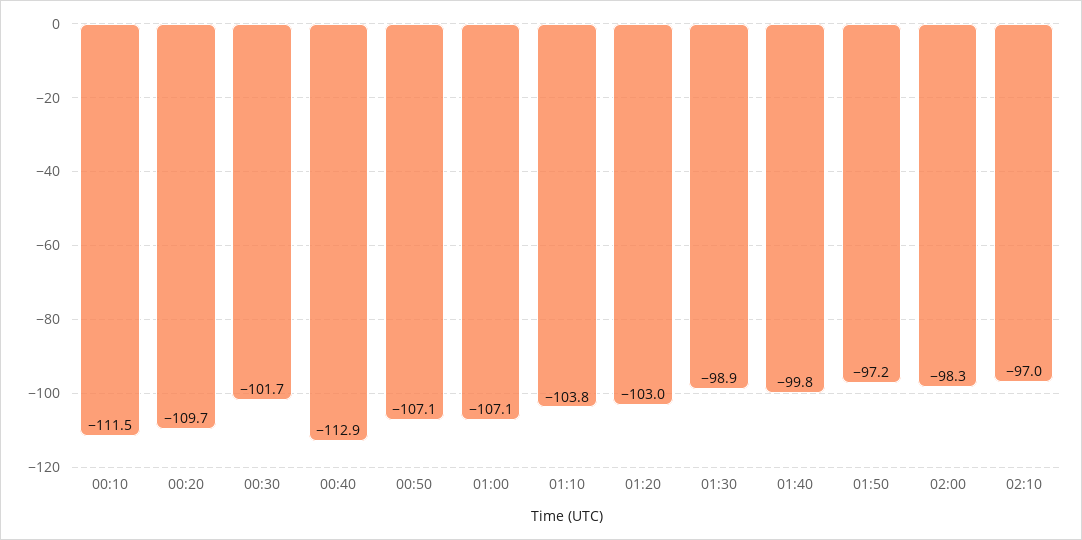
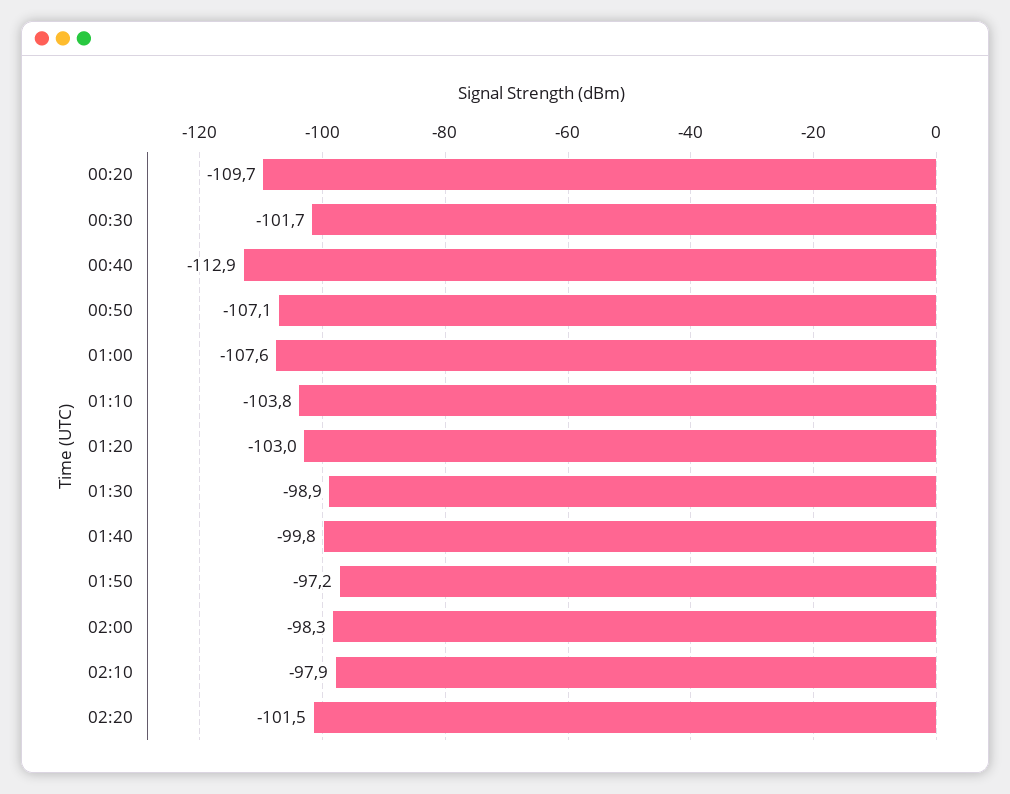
00:10: -111.5 -> none
01:00: -107.1 -> -107.6
02:10: -97 -> -97.9
02:20: none -> -101.5

